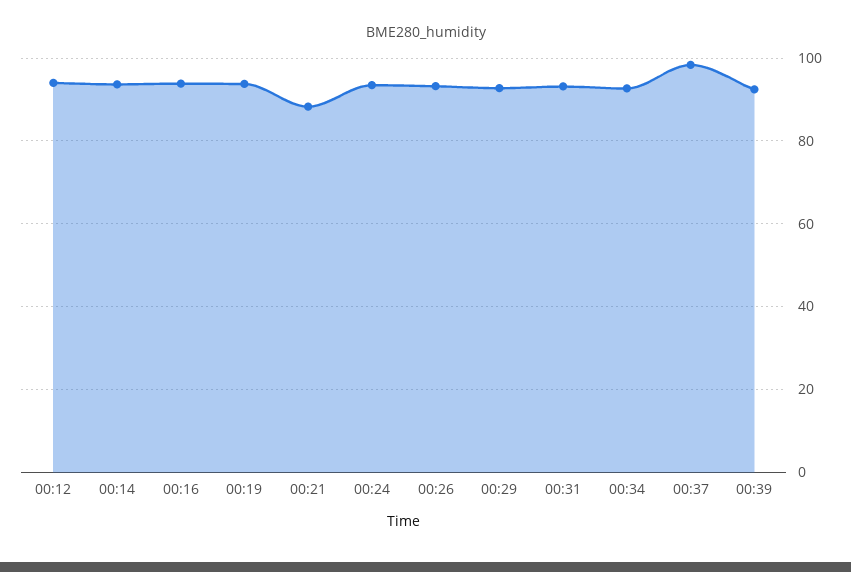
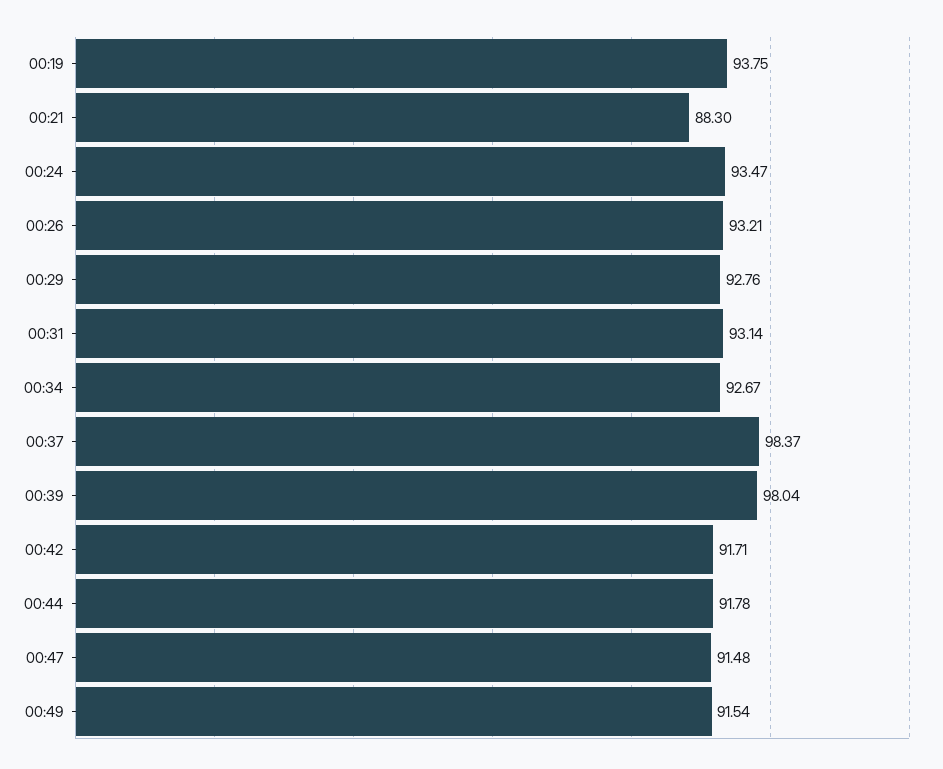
00:12: 94 -> none
00:14: 94 -> none
00:16: 94 -> none
00:39: 92 -> 98.04
00:42: none -> 91.71
00:44: none -> 91.78
00:47: none -> 91.48
00:49: none -> 91.54

